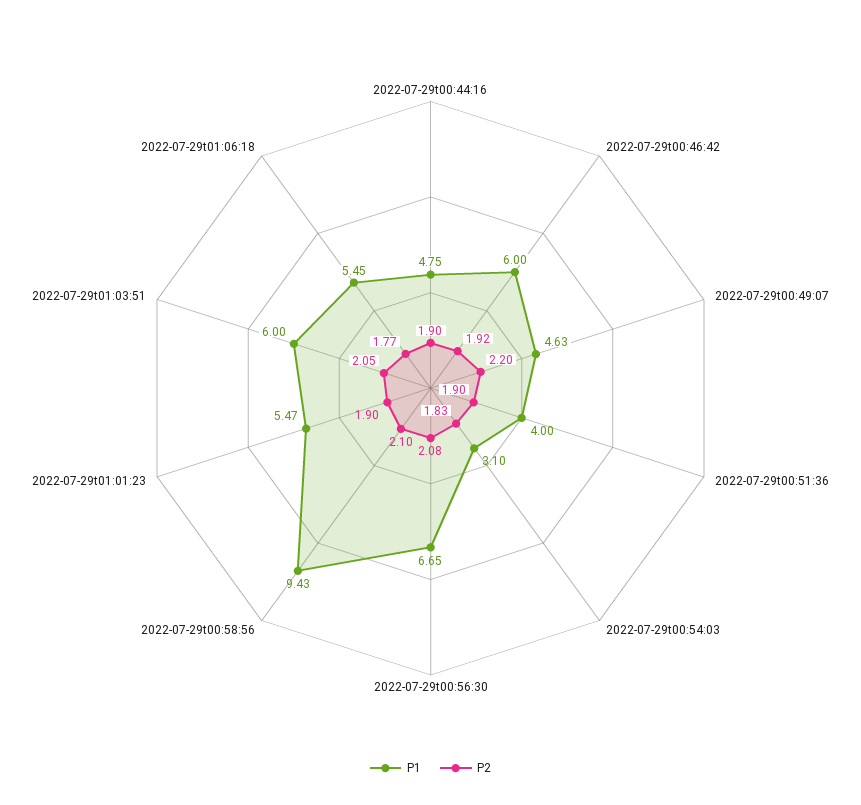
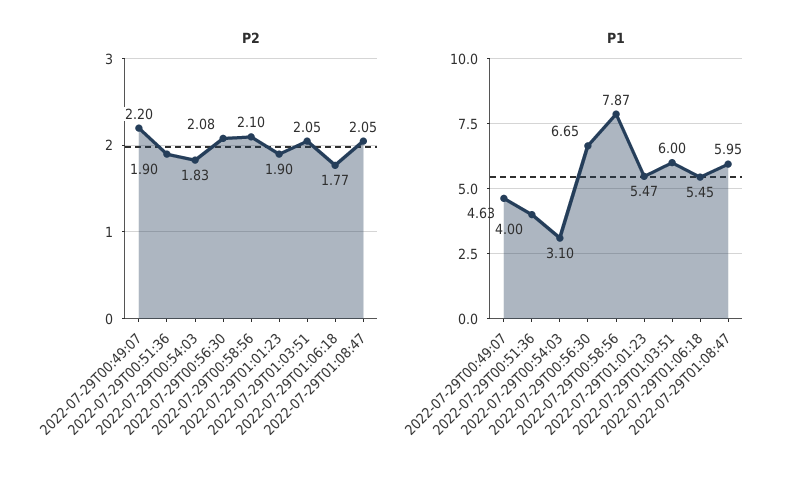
P1, 2022-07-29t00:44:16: 4.75 -> none
P2, 2022-07-29t00:44:16: 1.9 -> none
P1, 2022-07-29t00:46:42: 6 -> none
P2, 2022-07-29t00:46:42: 1.92 -> none
P1, 2022-07-29t00:58:56: 9.43 -> 7.87
P2, 2022-07-29T01:08:47: none -> 2.05
P1, 2022-07-29T01:08:47: none -> 5.95

